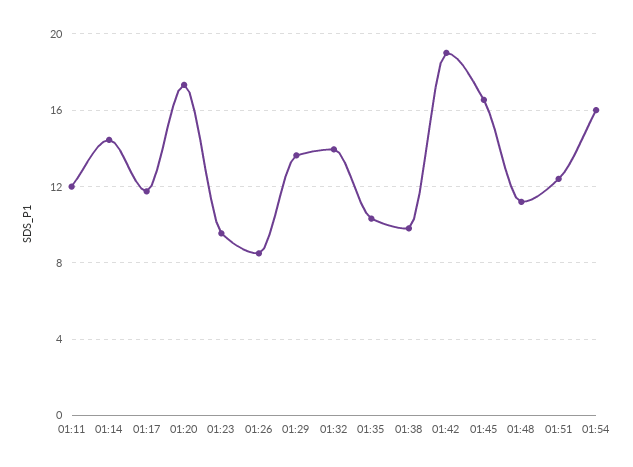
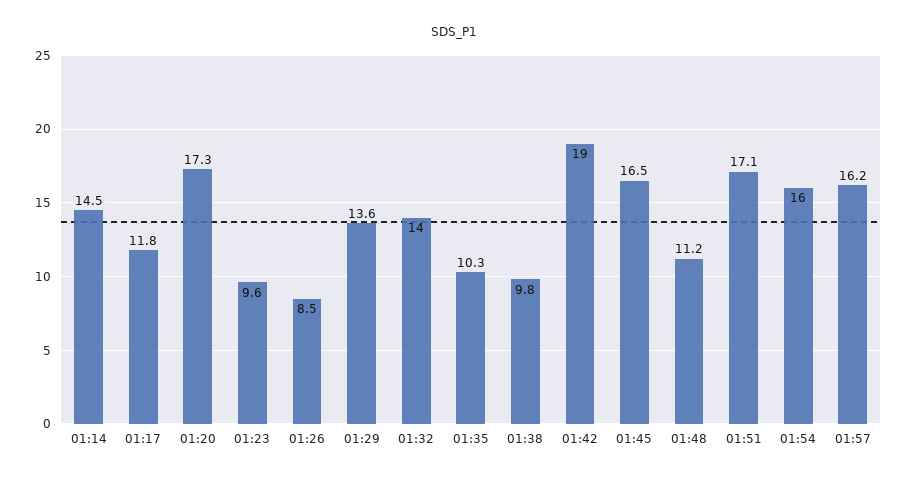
01:11: 12 -> none
01:51: 12.5 -> 17.1
01:57: none -> 16.2

